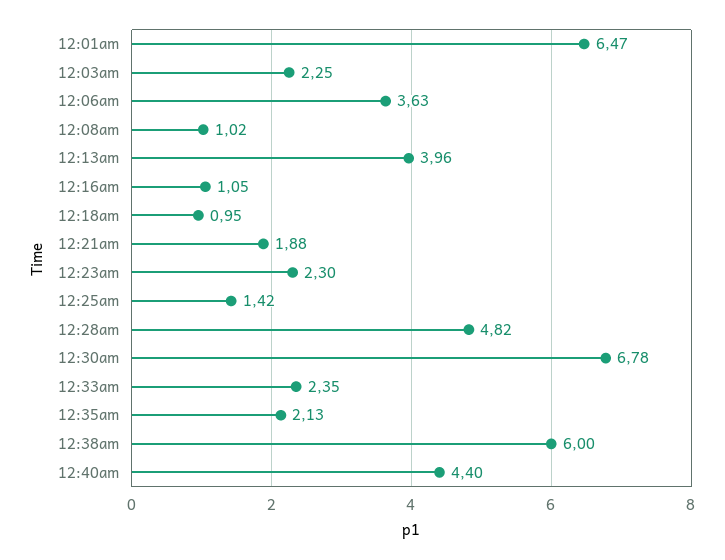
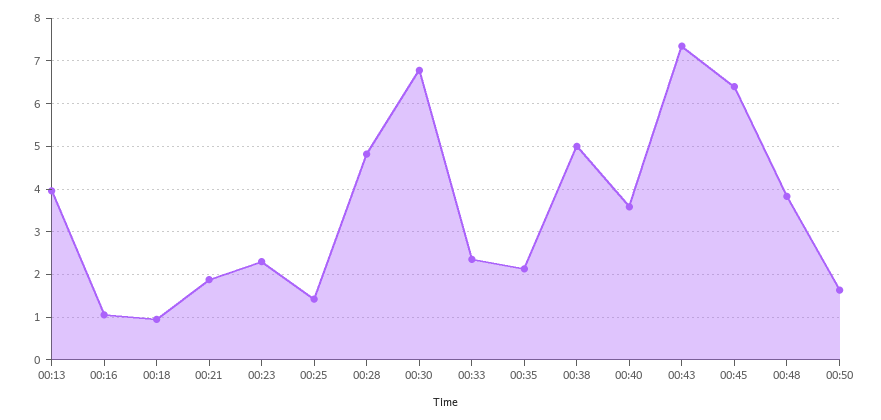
12:01am: 6.47 -> none
12:03am: 2.25 -> none
12:06am: 3.63 -> none
12:08am: 1.02 -> none
12:38am: 6 -> 5
12:40am: 4.4 -> 3.6
00:43: none -> 7.4
00:45: none -> 6.4
00:48: none -> 3.8
00:50: none -> 1.6

